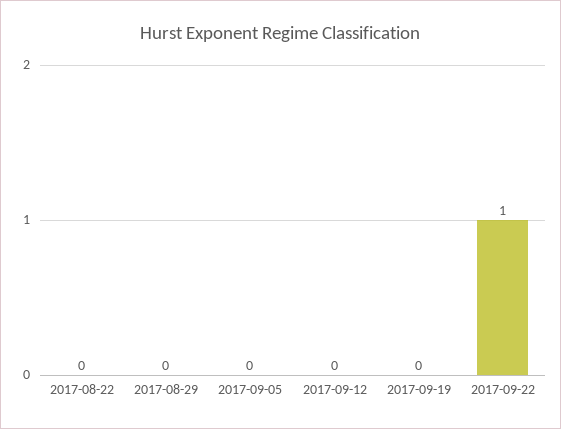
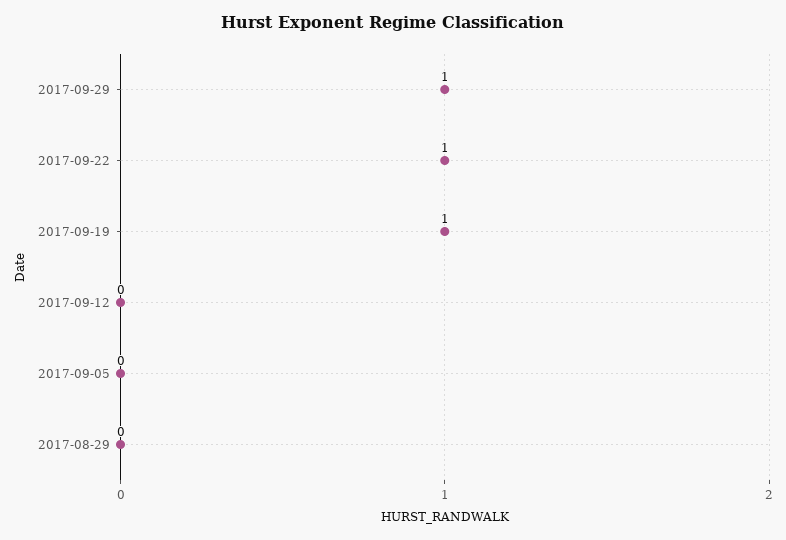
2017-08-22: 0 -> none
2017-09-19: 0 -> 1
2017-09-29: none -> 1

